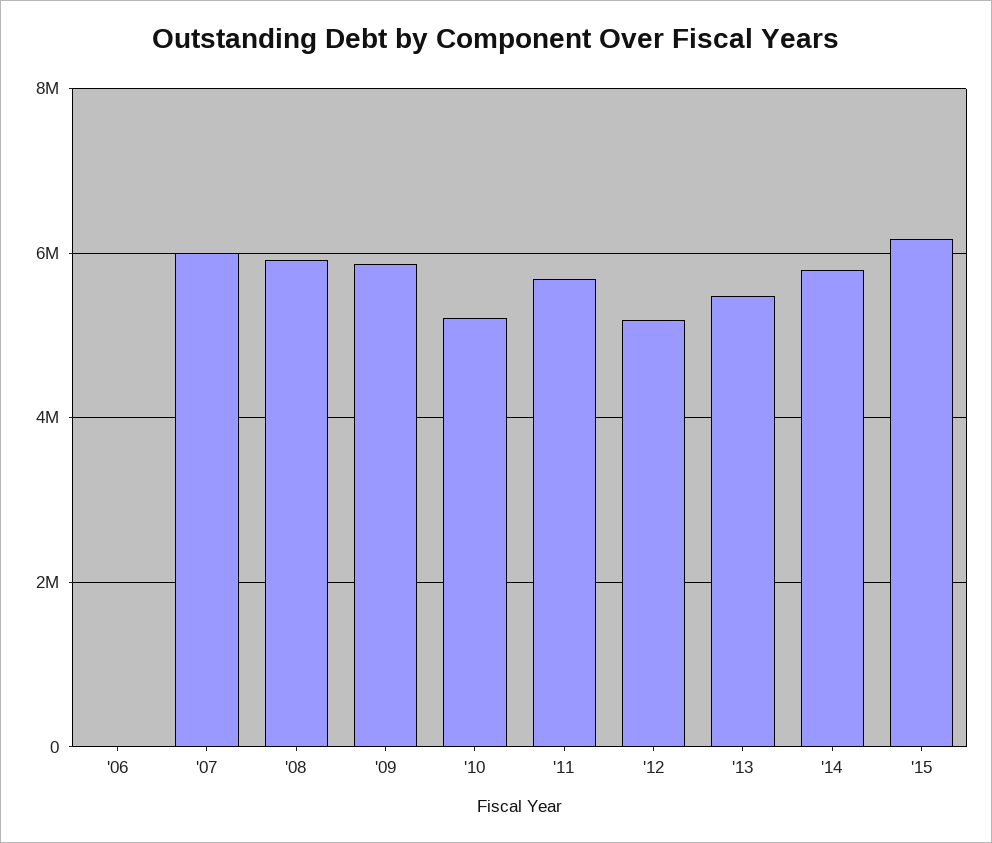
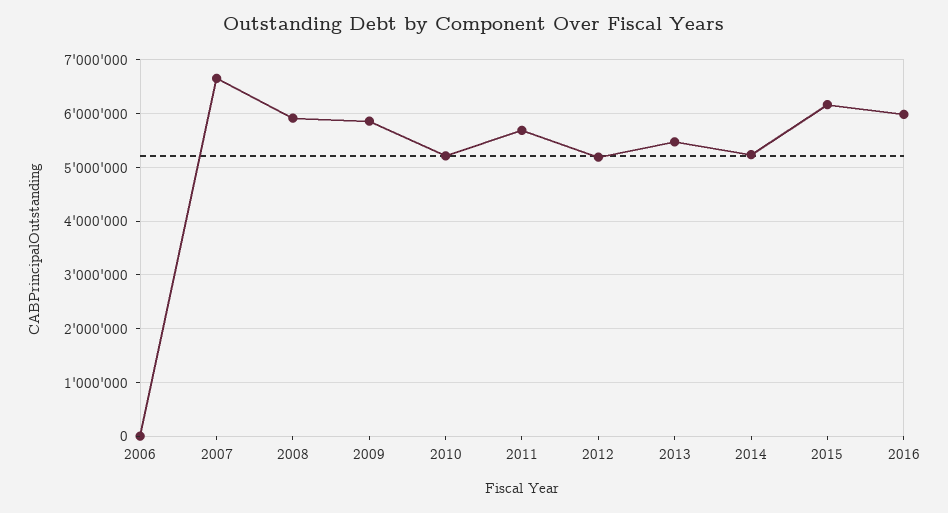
'07: 6000000 -> 6600000
'14: 5800000 -> 5200000
2016: none -> 6000000

